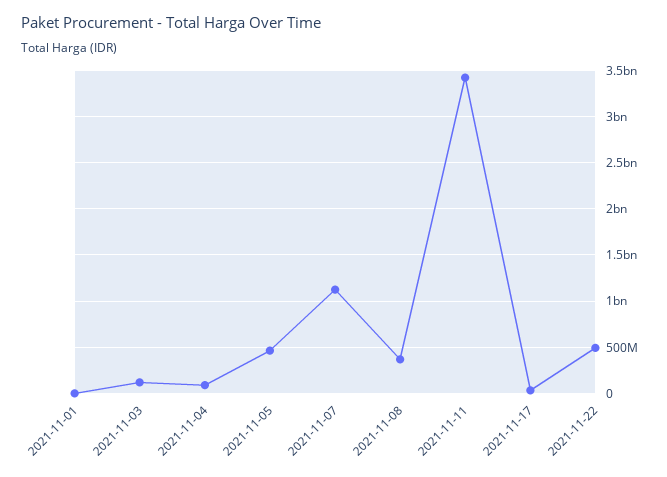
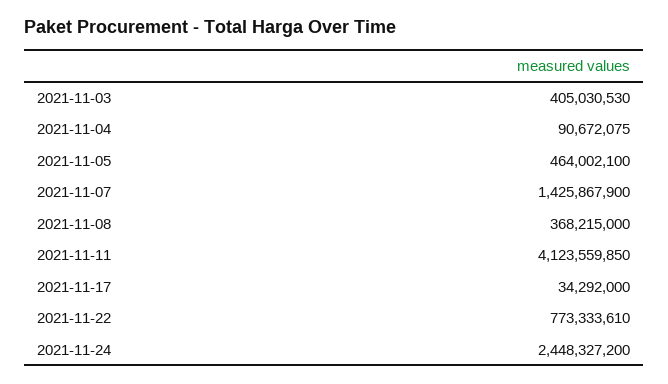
2021-11-01: 0 -> none
2021-11-03: 100000000 -> 405030530
2021-11-07: 1100000000 -> 1425867900
2021-11-11: 3400000000 -> 4123559850
2021-11-22: 500000000 -> 773333610
2021-11-24: none -> 2448327200

